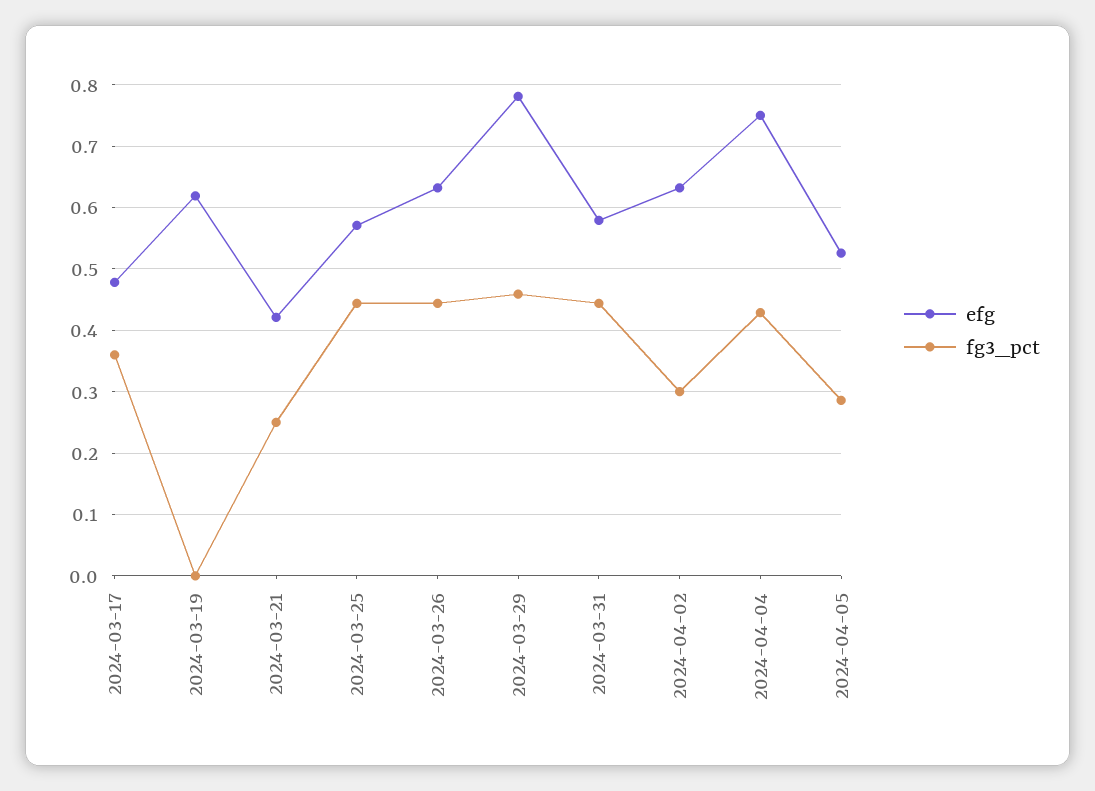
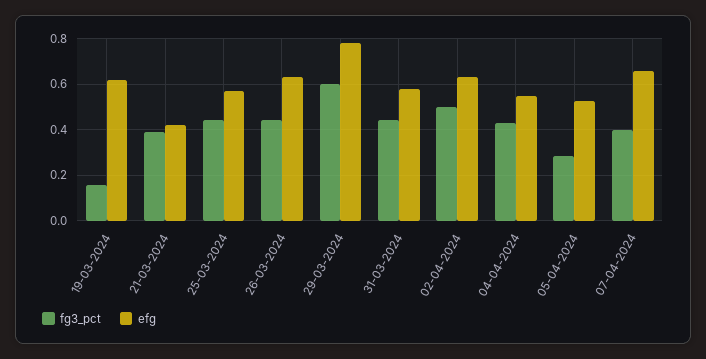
efg, 2024-03-17: 0.48 -> none
fg3_pct, 2024-03-17: 0.36 -> none
fg3_pct, 2024-03-19: 0 -> 0.15
fg3_pct, 2024-03-21: 0.25 -> 0.4
fg3_pct, 2024-03-29: 0.46 -> 0.6
fg3_pct, 2024-04-02: 0.3 -> 0.5
efg, 2024-04-04: 0.75 -> 0.55
fg3_pct, 07-04-2024: none -> 0.4
efg, 07-04-2024: none -> 0.65

